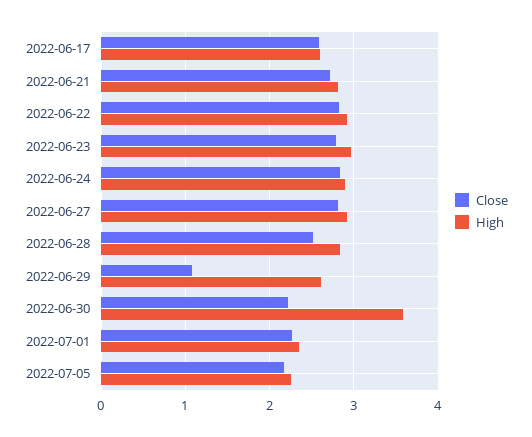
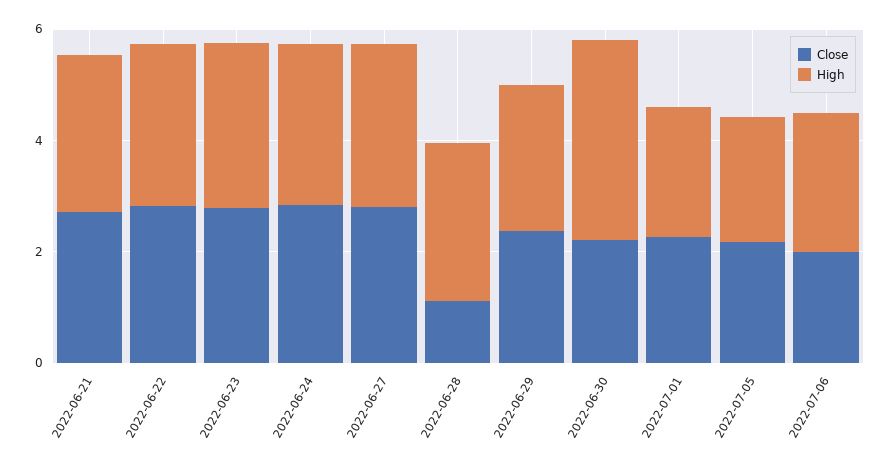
Close, 2022-06-17: 2.6 -> none
High, 2022-06-17: 2.6 -> none
Close, 2022-06-28: 2.5 -> 1
Close, 2022-06-29: 1.1 -> 2.5
Close, 2022-07-06: none -> 2
High, 2022-07-06: none -> 2.5

